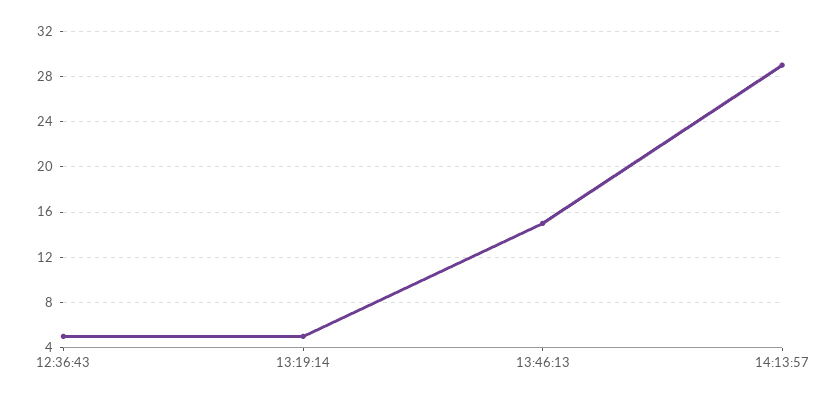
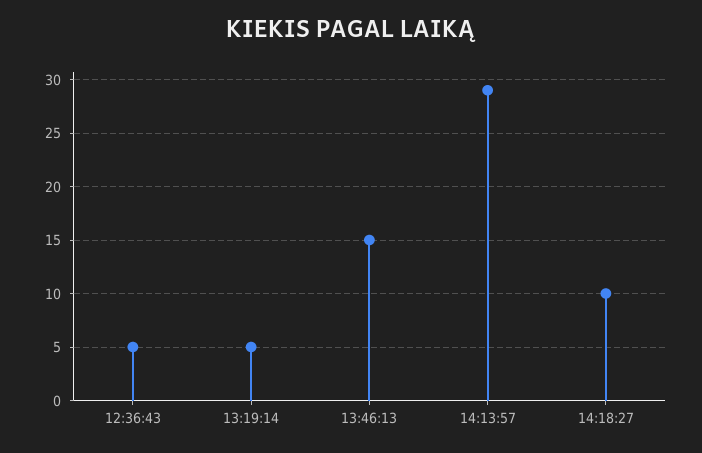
14:18:27: none -> 10

